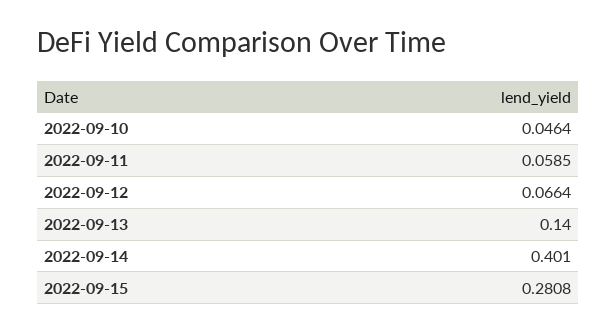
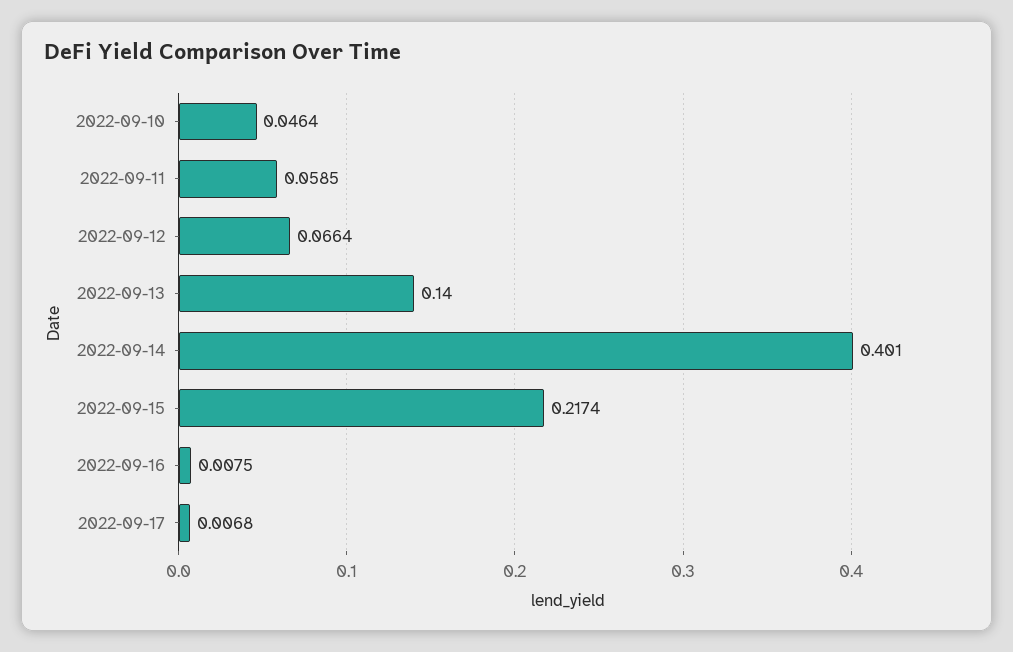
2022-09-15: 0.2808 -> 0.2174
2022-09-16: none -> 0.0075
2022-09-17: none -> 0.0068

